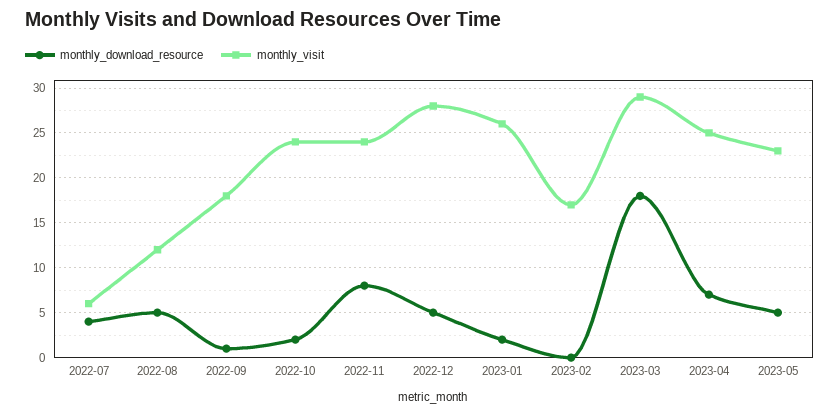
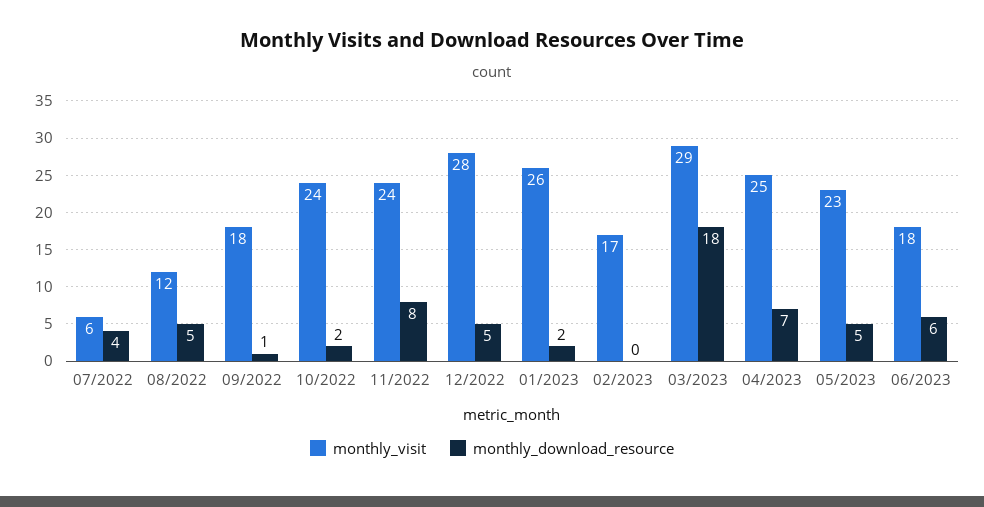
monthly_visit, 06/2023: none -> 18
monthly_download_resource, 06/2023: none -> 6

